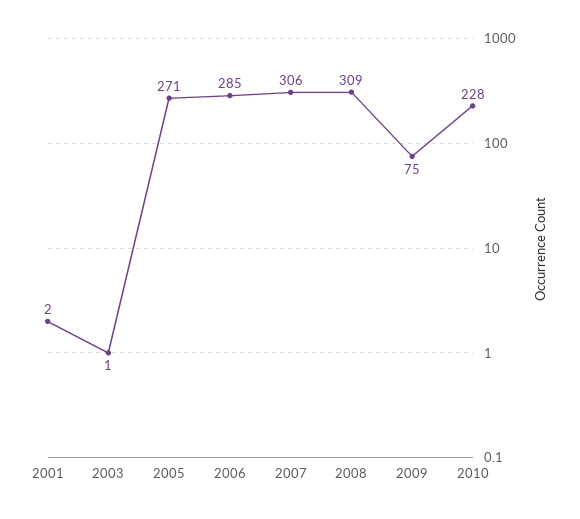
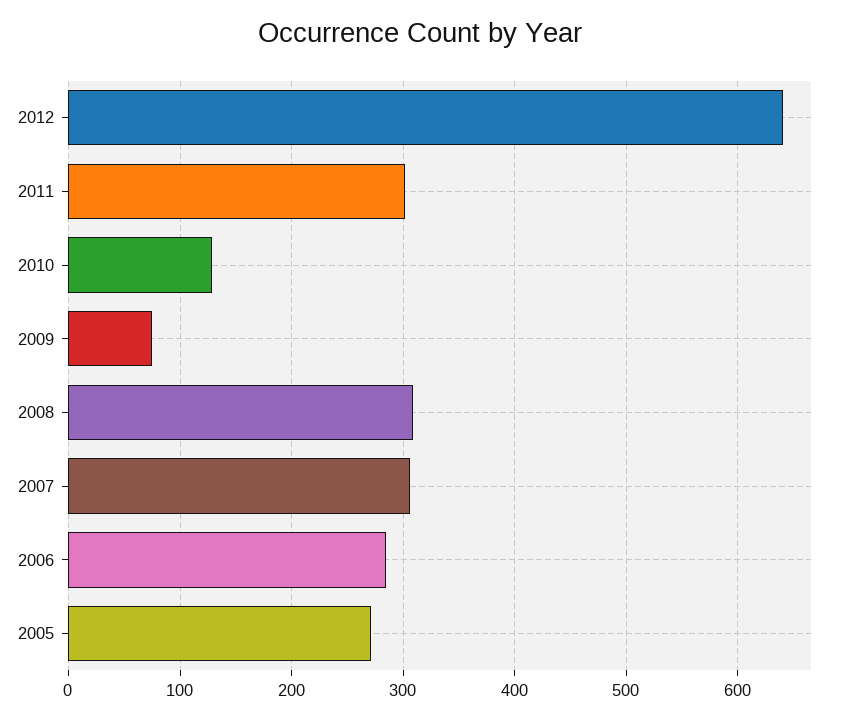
2001: 2 -> none
2003: 1 -> none
2010: 228 -> 130
2012: none -> 640
2011: none -> 300

